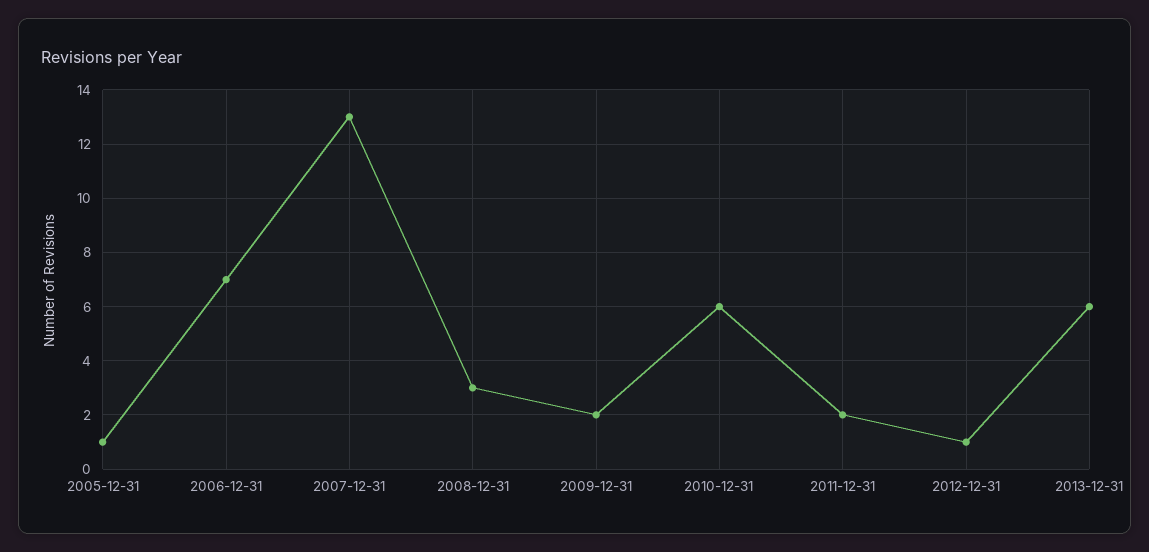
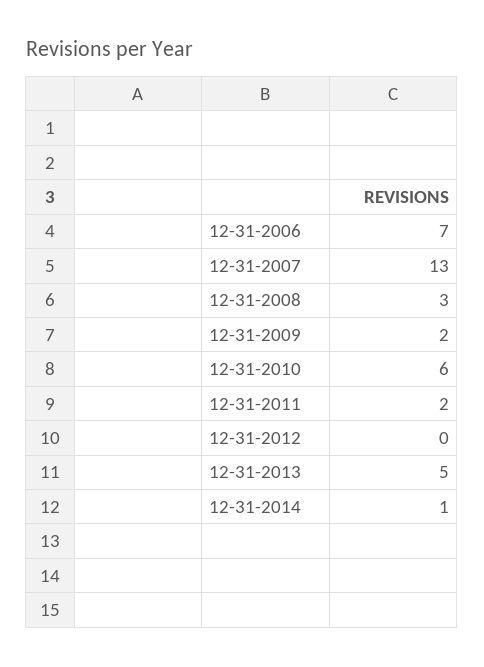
2005-12-31: 1 -> none
2012-12-31: 1 -> 0
2013-12-31: 6 -> 5
12-31-2014: none -> 1

